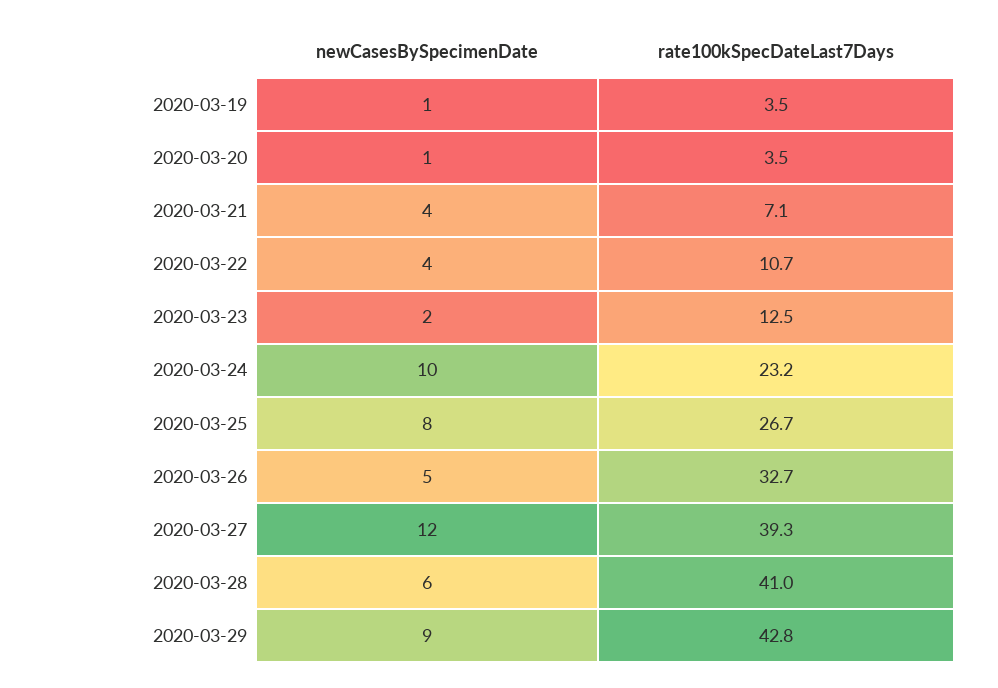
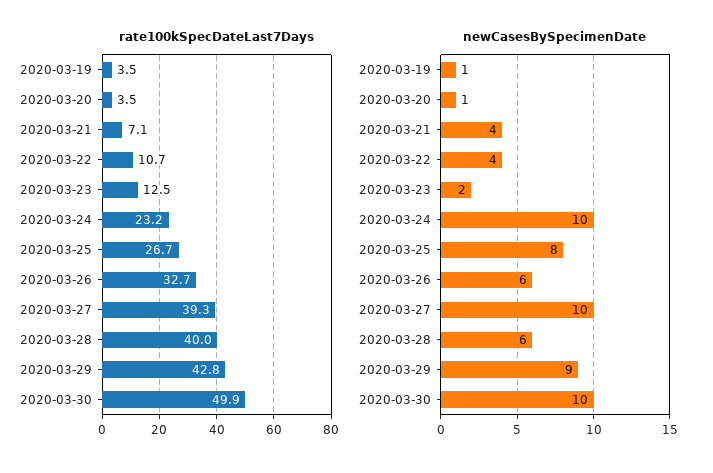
newCasesBySpecimenDate, 2020-03-26: 5 -> 6
newCasesBySpecimenDate, 2020-03-27: 12 -> 10
rate100kSpecDateLast7Days, 2020-03-28: 41 -> 40
rate100kSpecDateLast7Days, 2020-03-30: none -> 49.9
newCasesBySpecimenDate, 2020-03-30: none -> 10

